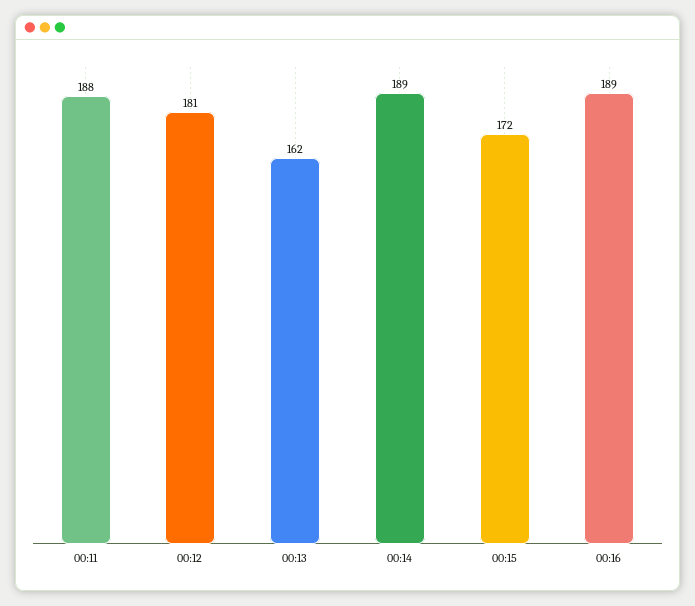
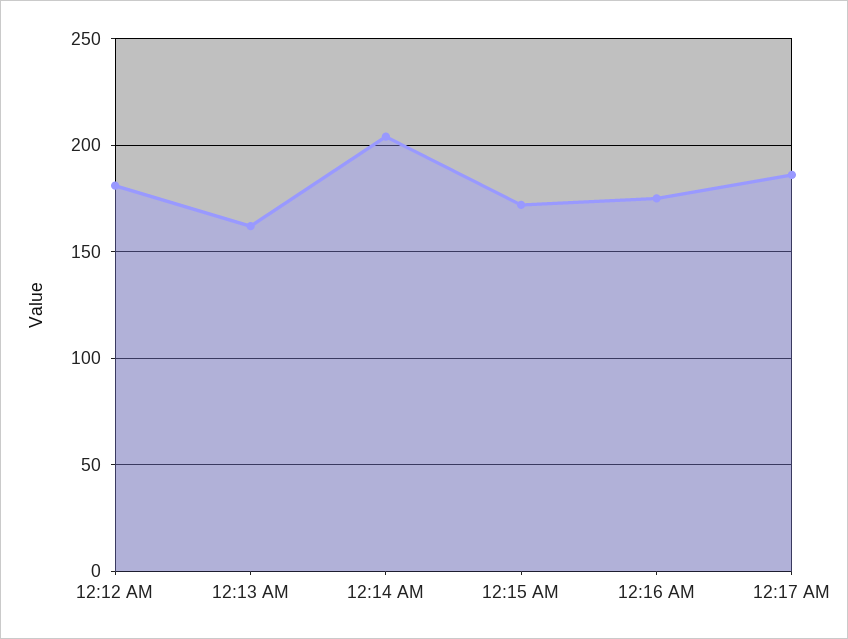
00:11: 188 -> none
00:14: 189 -> 205
00:16: 189 -> 175
12:17 AM: none -> 185

